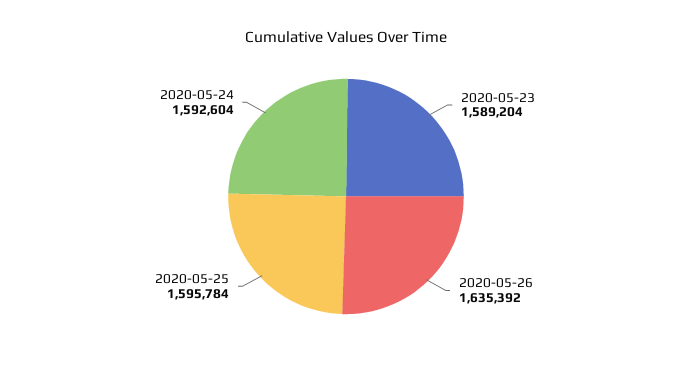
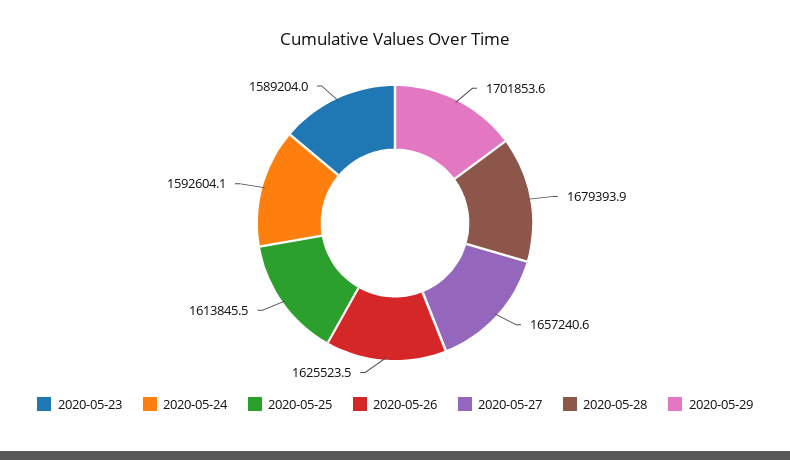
2020-05-26: 1635392 -> 1625523.5
2020-05-25: 1595784 -> 1613845.5
2020-05-27: none -> 1657240.6
2020-05-28: none -> 1679393.9
2020-05-29: none -> 1701853.6

